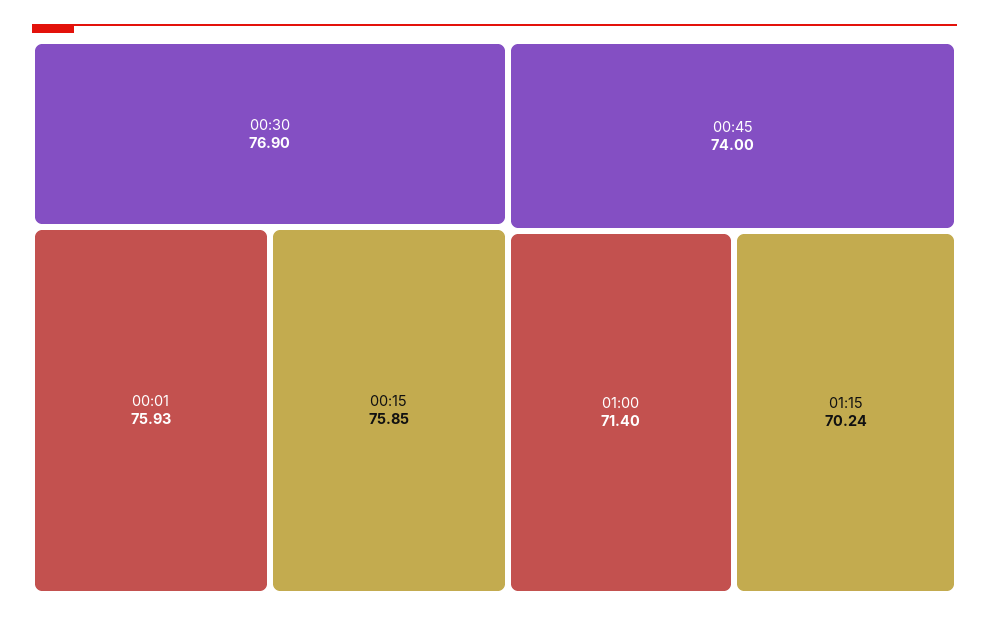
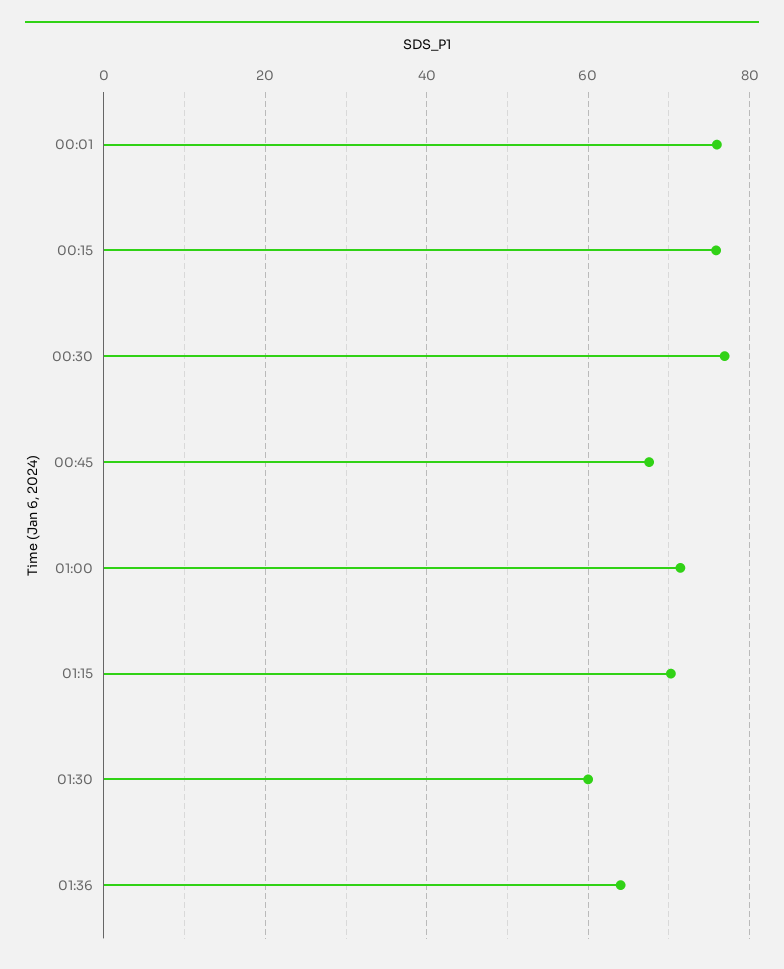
00:45: 74 -> 68
01:30: none -> 60
01:36: none -> 64

